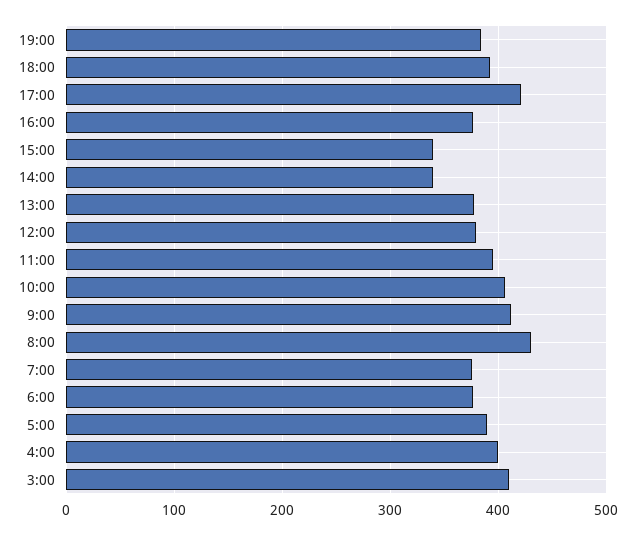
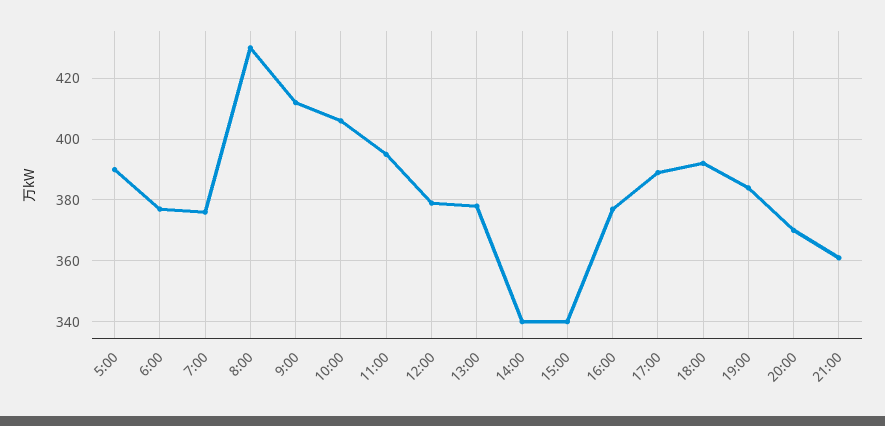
17:00: 420 -> 390
4:00: 400 -> none
3:00: 410 -> none
20:00: none -> 370
21:00: none -> 360

